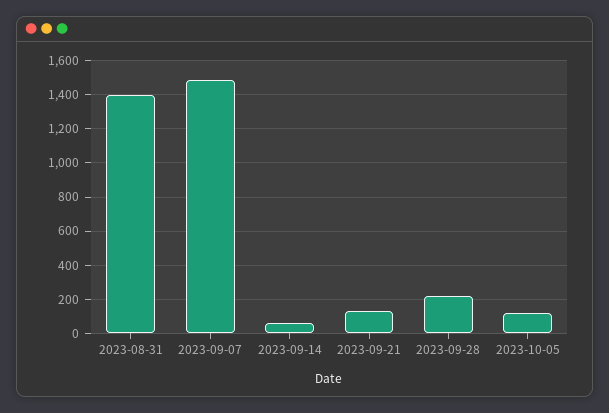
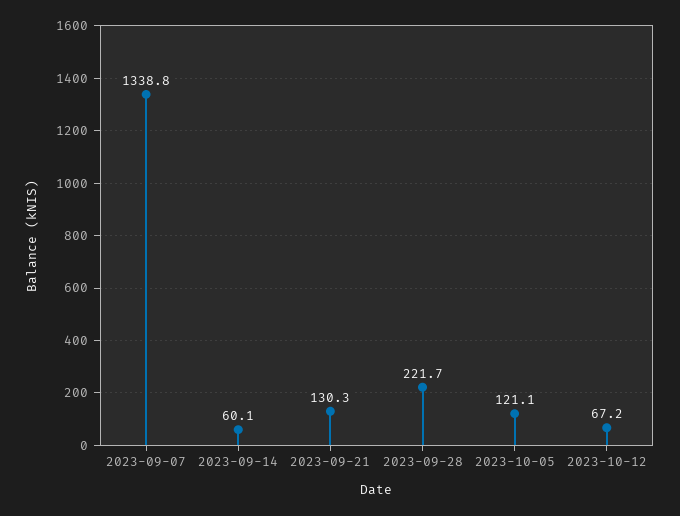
2023-08-31: 1400 -> none
2023-09-07: 1500 -> 1338.8
2023-10-12: none -> 67.2

